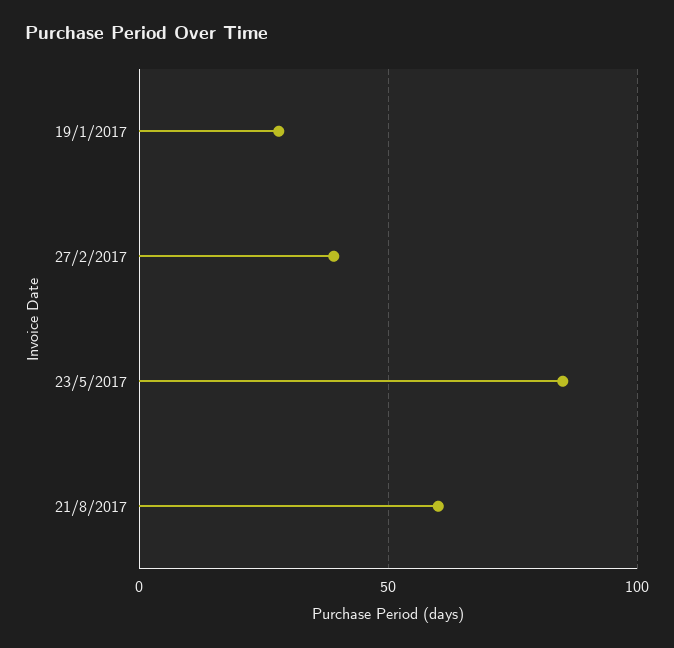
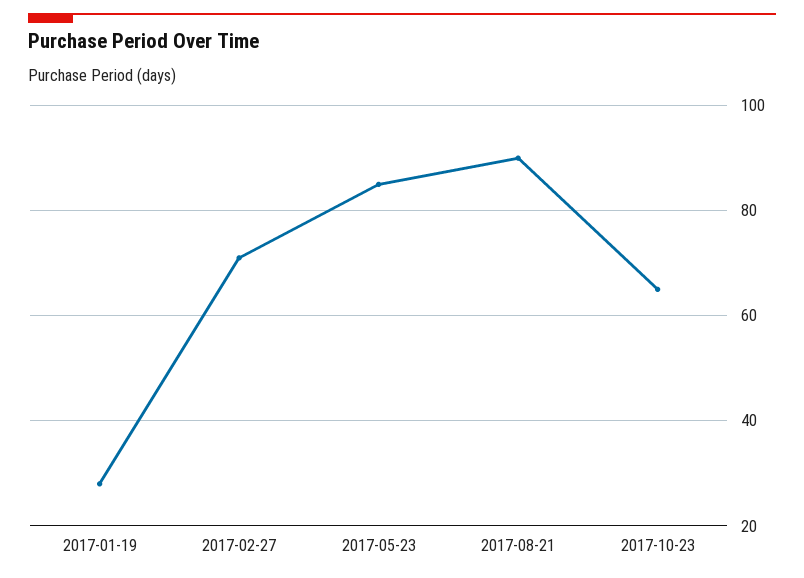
27/2/2017: 40 -> 70
21/8/2017: 60 -> 90
2017-10-23: none -> 65

